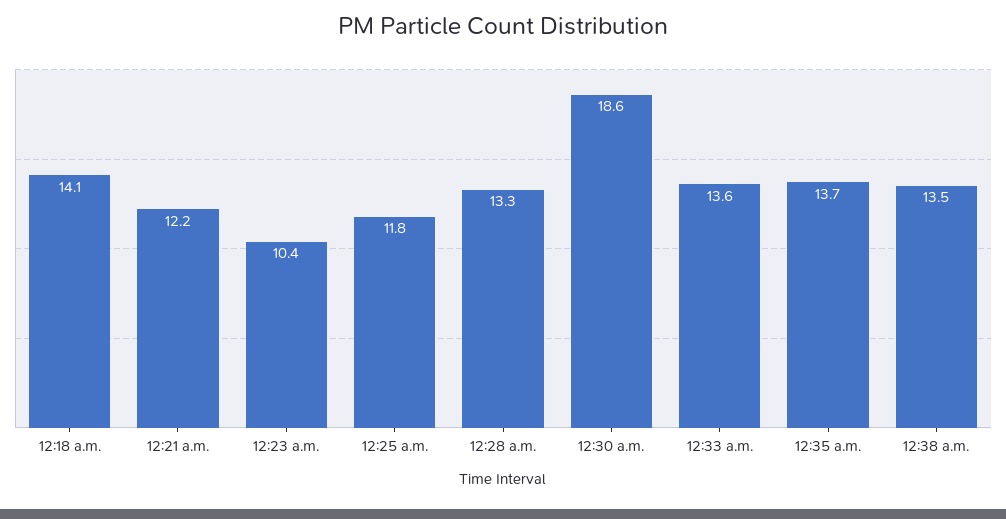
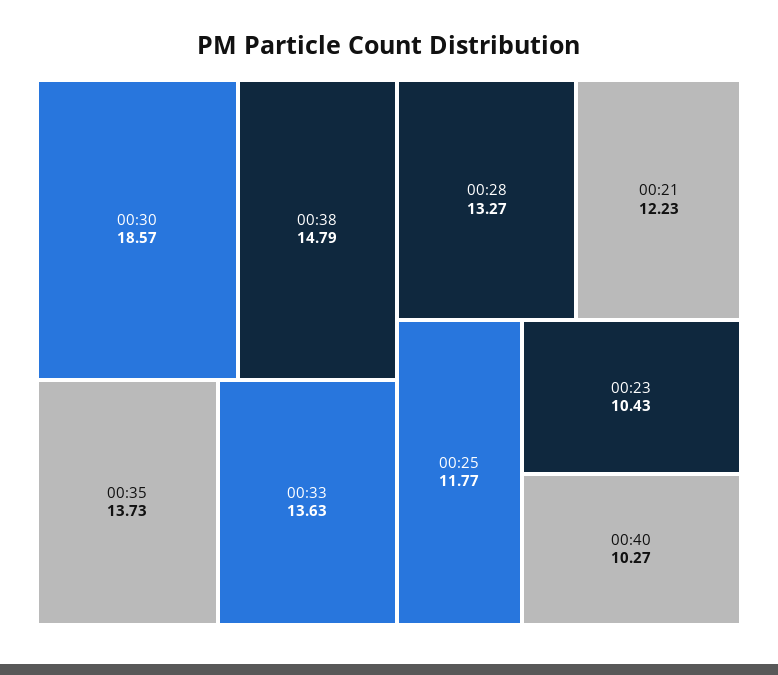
12:18 a.m.: 14.1 -> none
12:38 a.m.: 13.5 -> 14.79
00:40: none -> 10.27

